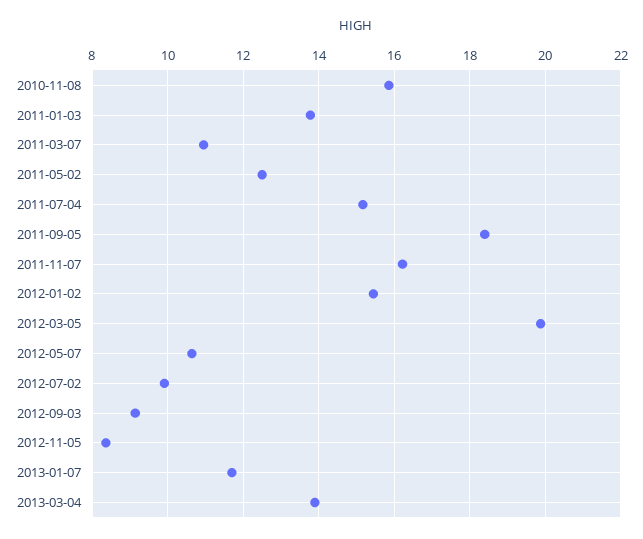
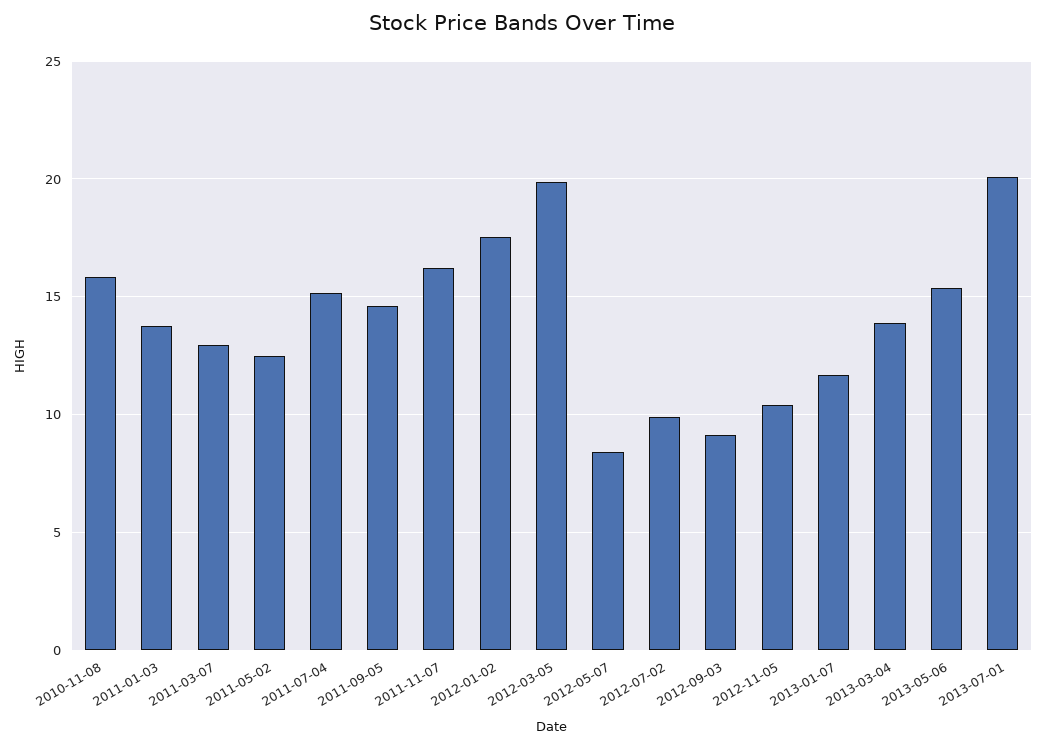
2011-03-07: 11 -> 13
2011-09-05: 18.4 -> 14.5
2012-01-02: 15.4 -> 17.5
2012-05-07: 10.6 -> 8.5
2012-11-05: 8.4 -> 10.5
2013-05-06: none -> 15.5
2013-07-01: none -> 20

